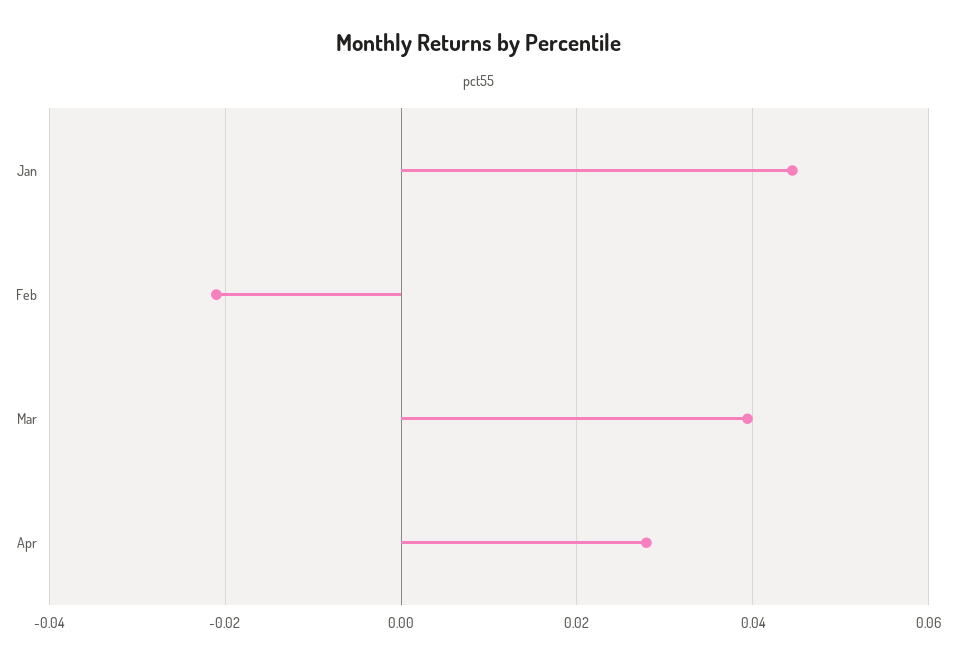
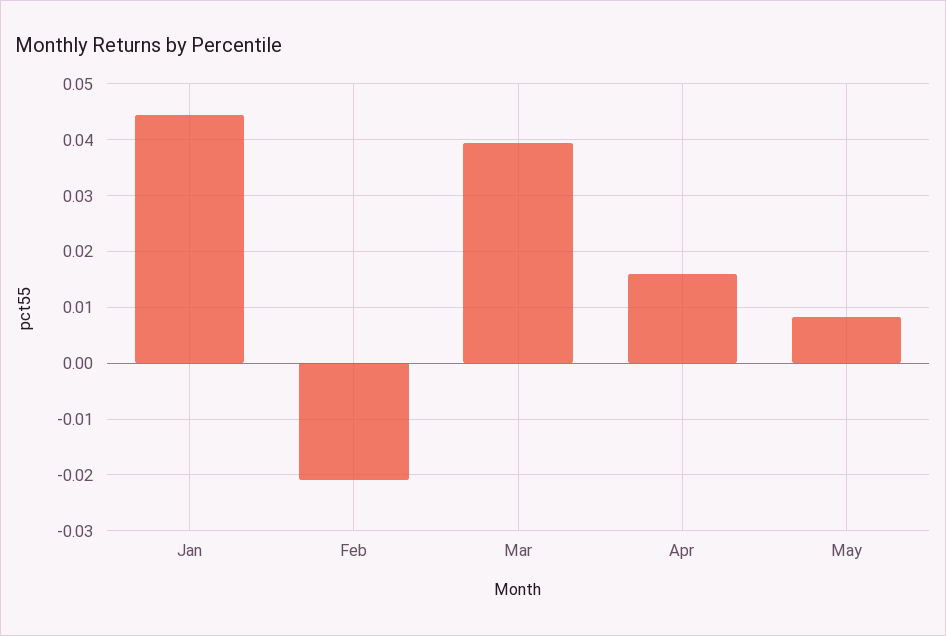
Apr: 0.028 -> 0.016
May: none -> 0.008

